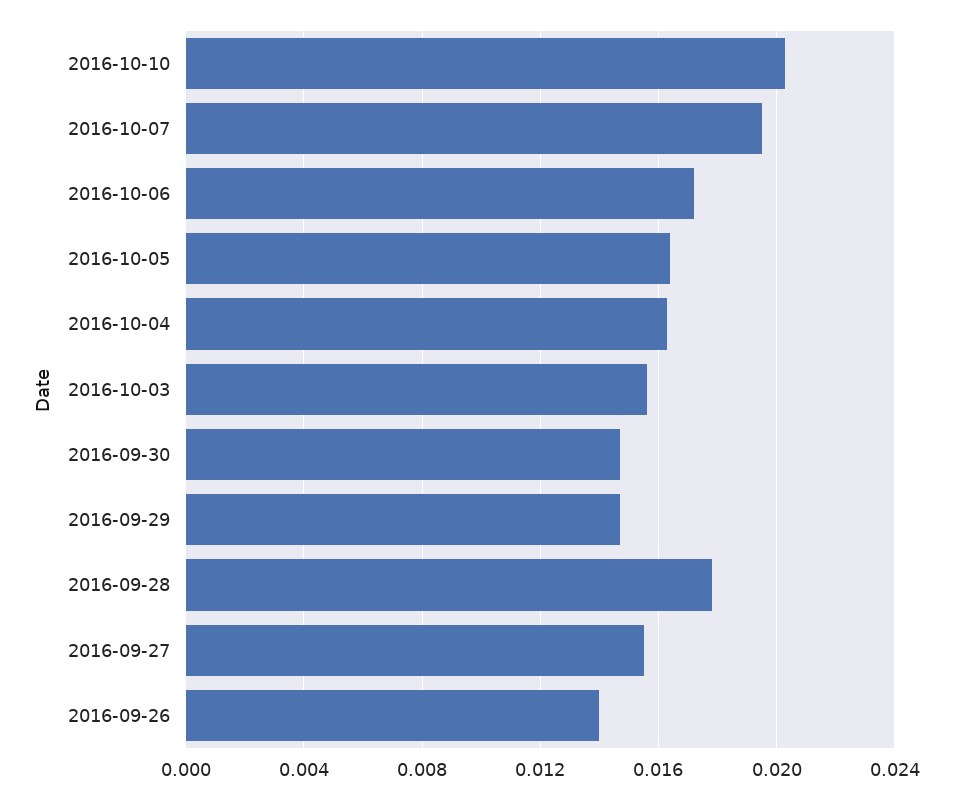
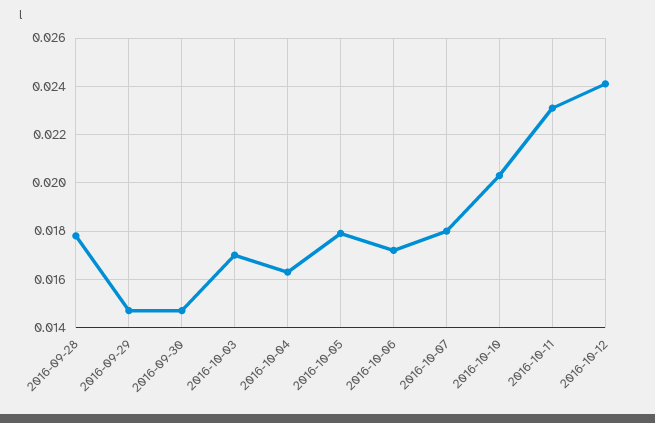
2016-10-07: 0.0195 -> 0.018
2016-10-05: 0.0165 -> 0.018
2016-10-03: 0.0155 -> 0.017
2016-09-27: 0.0155 -> none
2016-09-26: 0.014 -> none
2016-10-11: none -> 0.023
2016-10-12: none -> 0.024

